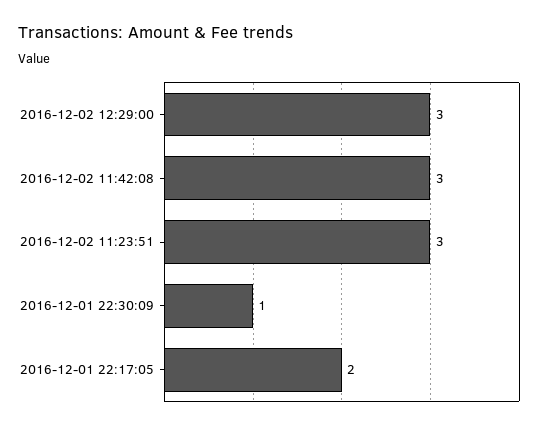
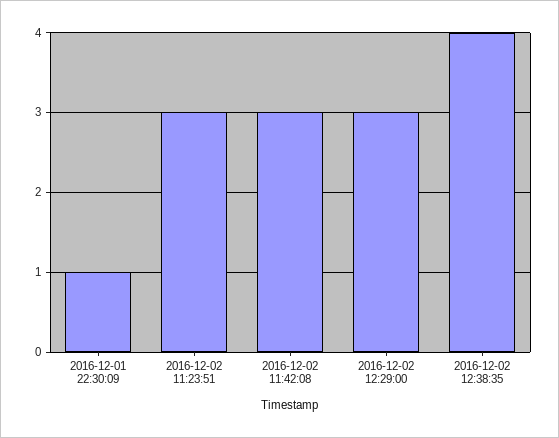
2016-12-01 22:17:05: 2 -> none
2016-12-02 12:38:35: none -> 4

